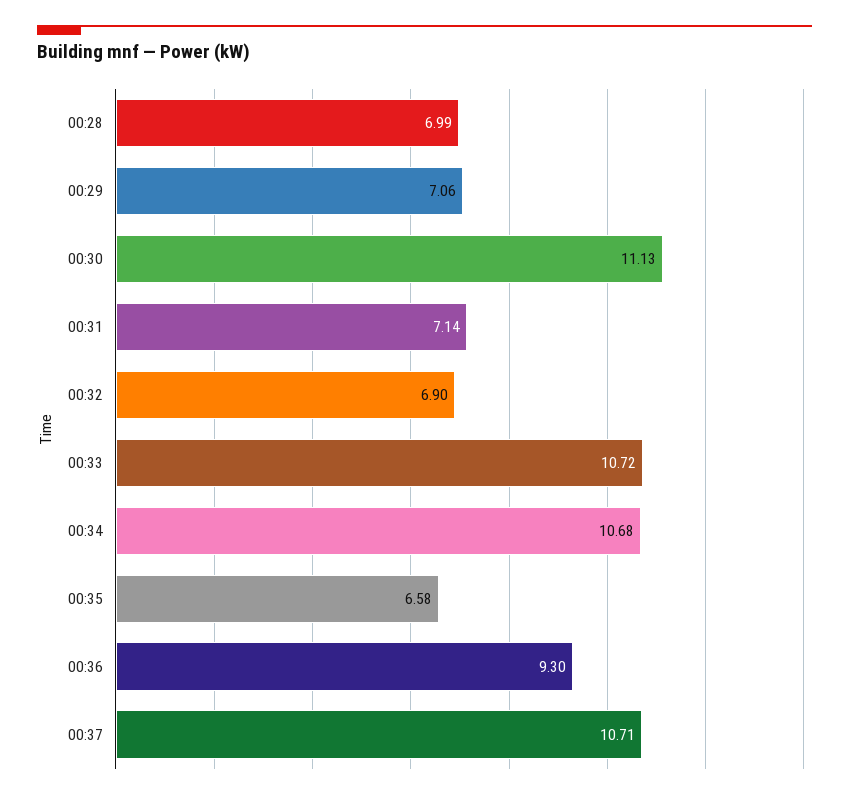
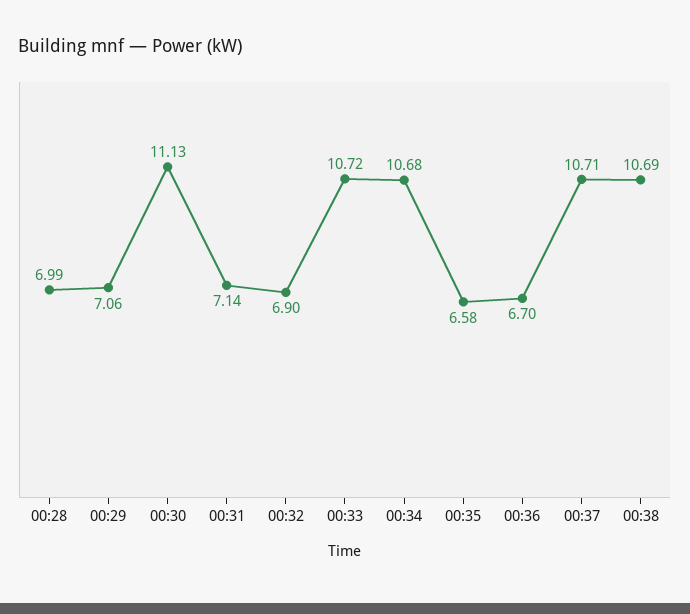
00:36: 9.3 -> 6.7
00:38: none -> 10.69

